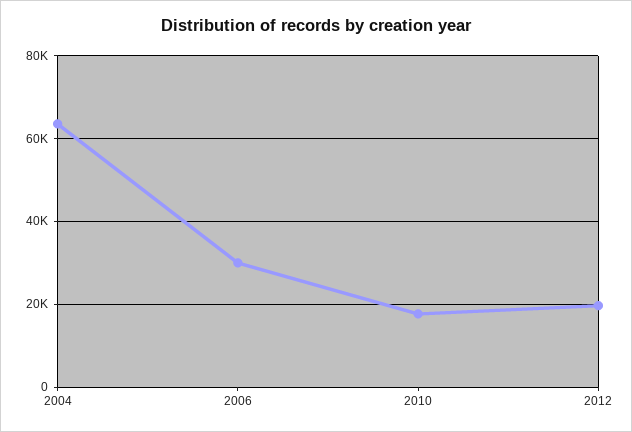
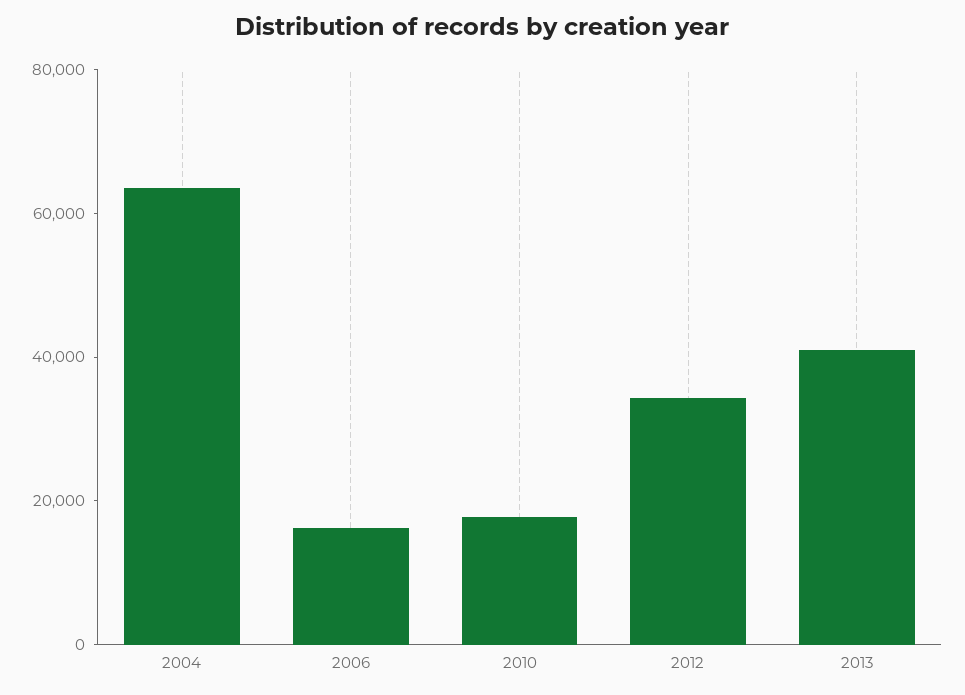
2006: 30000 -> 15000
2012: 20000 -> 35000
2013: none -> 40000

